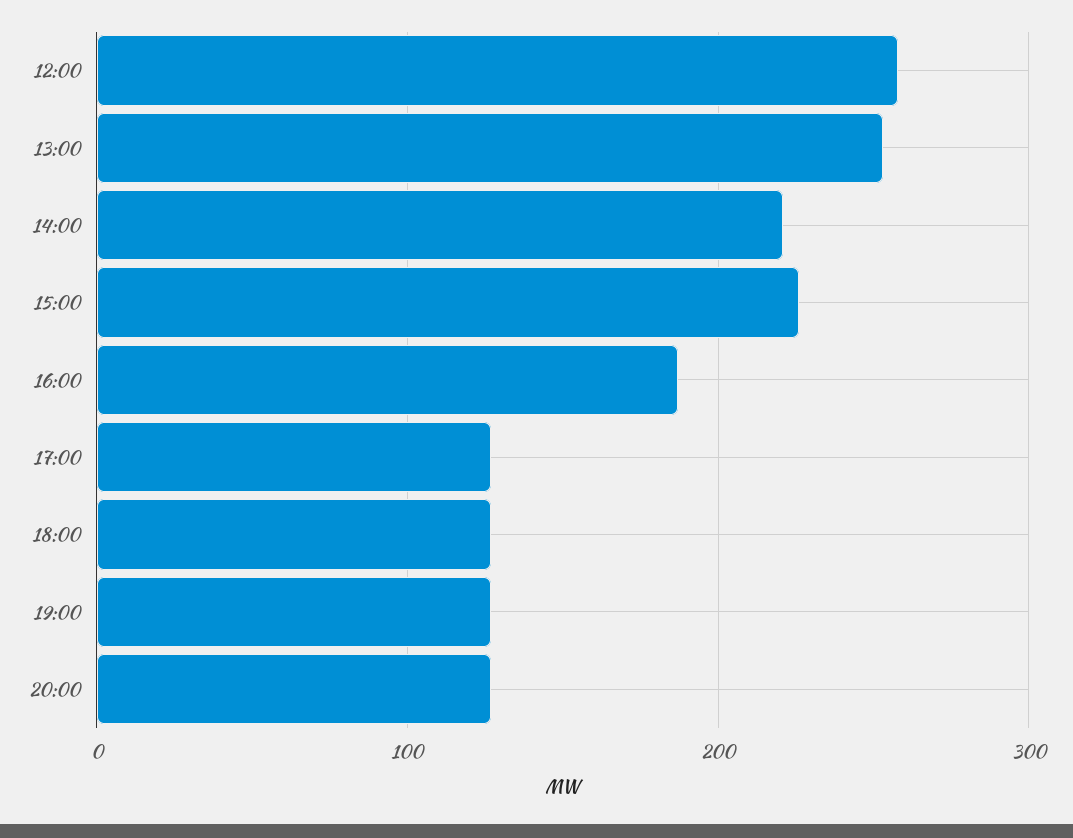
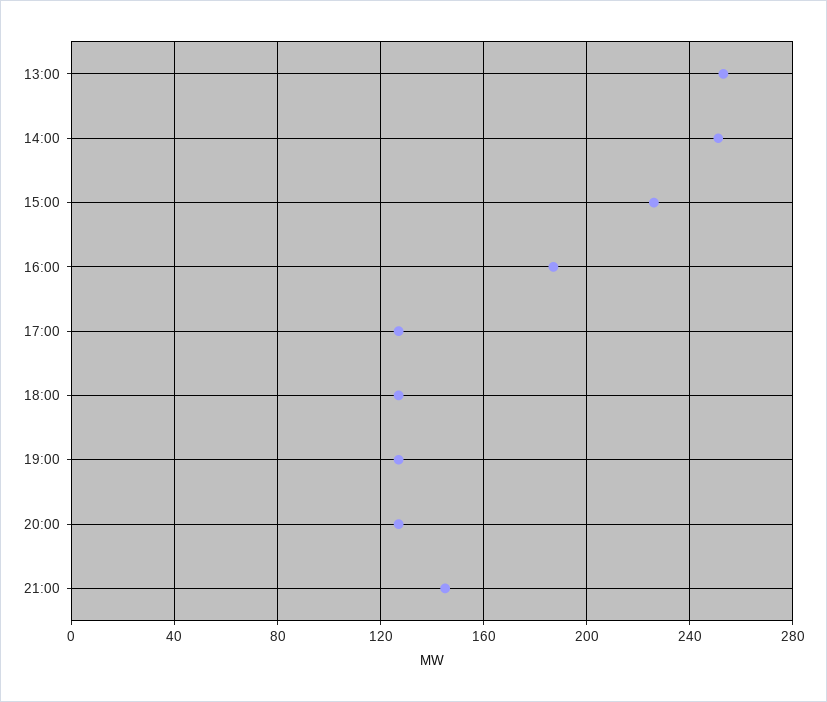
12:00: 260 -> none
14:00: 220 -> 250
21:00: none -> 145

